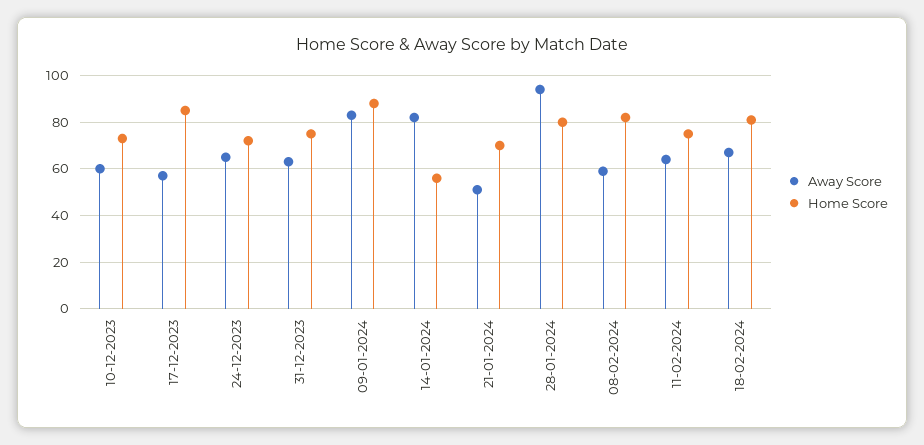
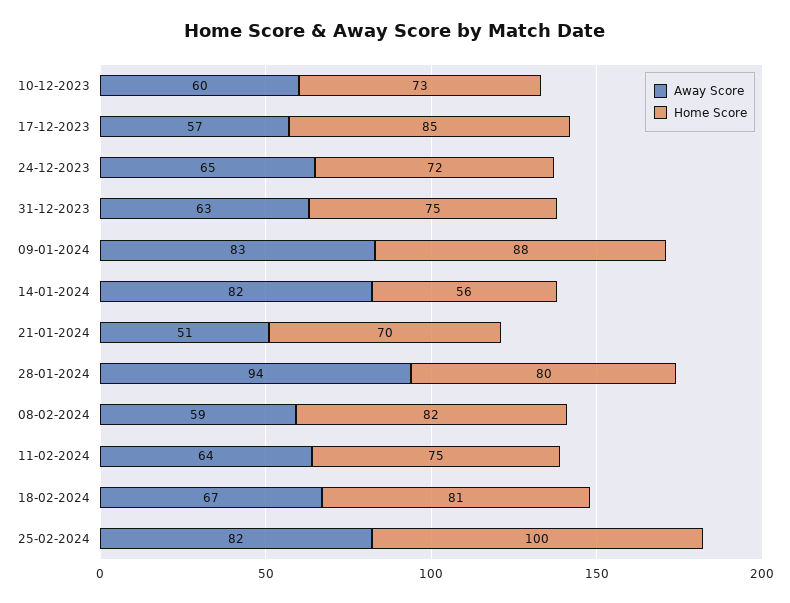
Away Score, 25-02-2024: none -> 82
Home Score, 25-02-2024: none -> 100

